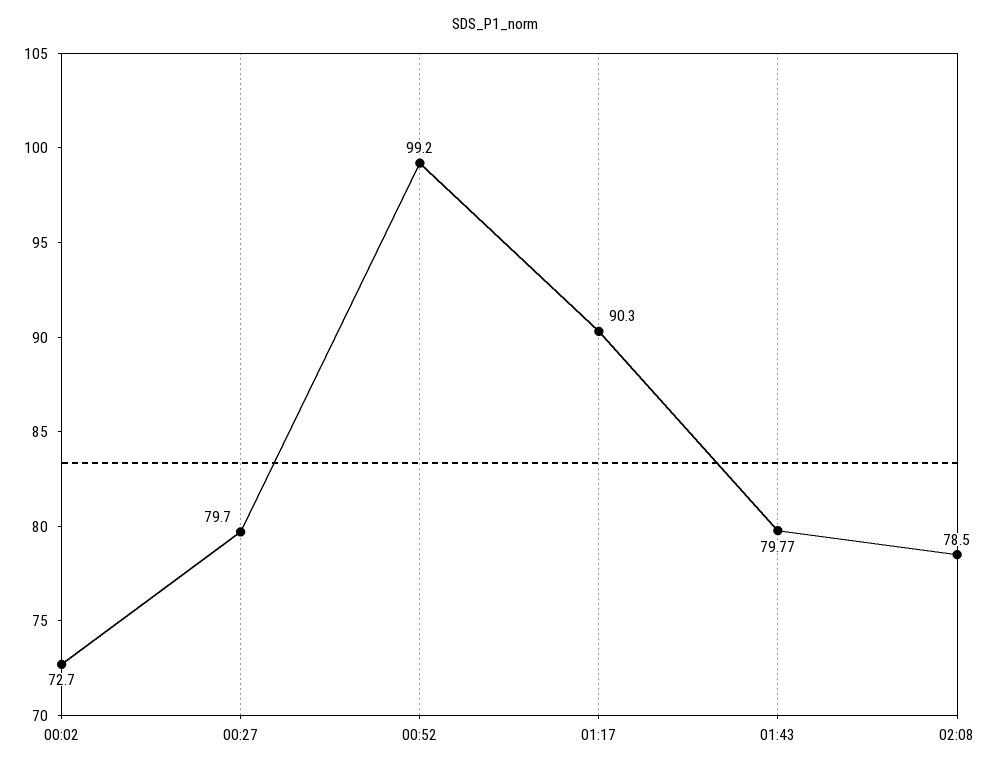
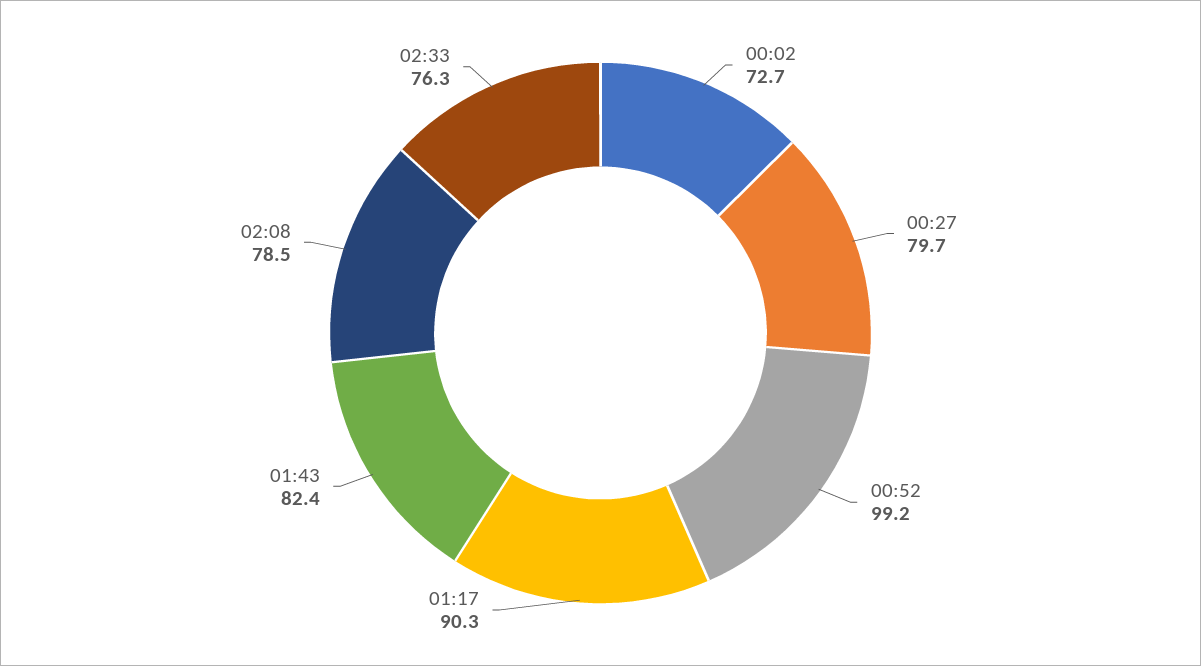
01:43: 79.77 -> 82.4
02:33: none -> 76.3

